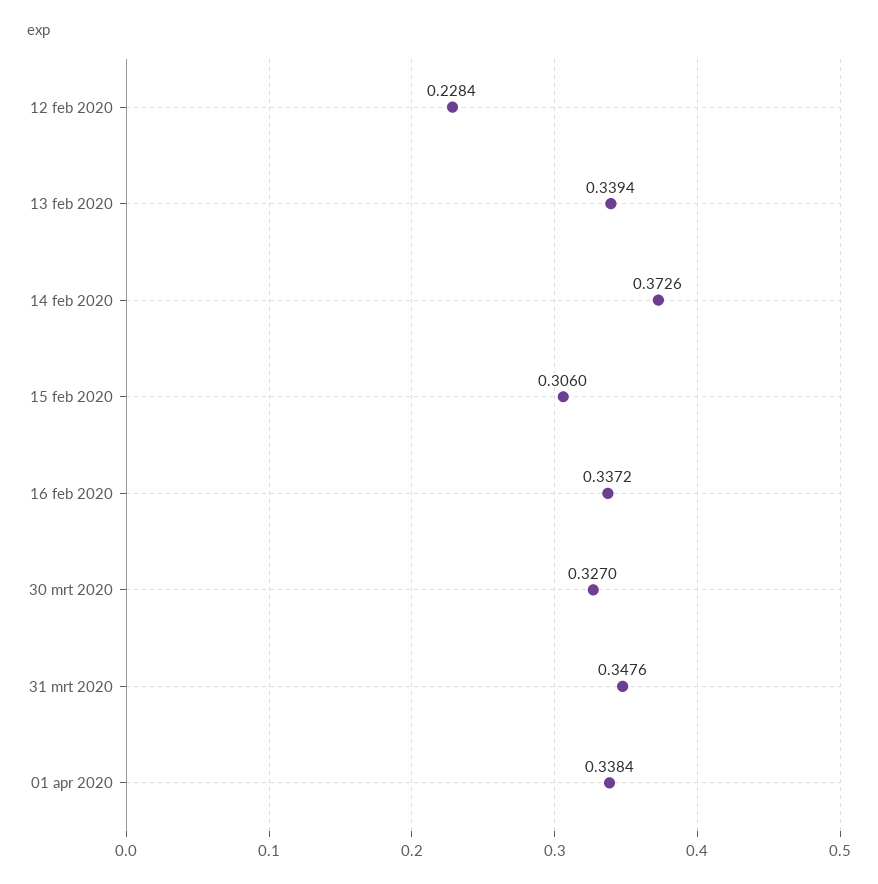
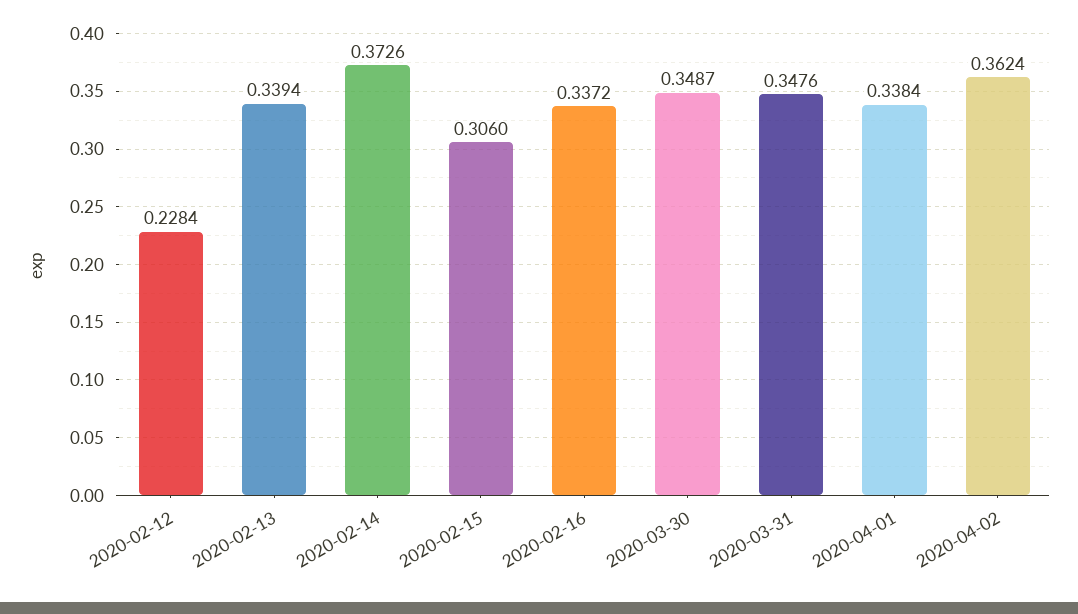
30 mrt 2020: 0.327 -> 0.3487
2020-04-02: none -> 0.3624

